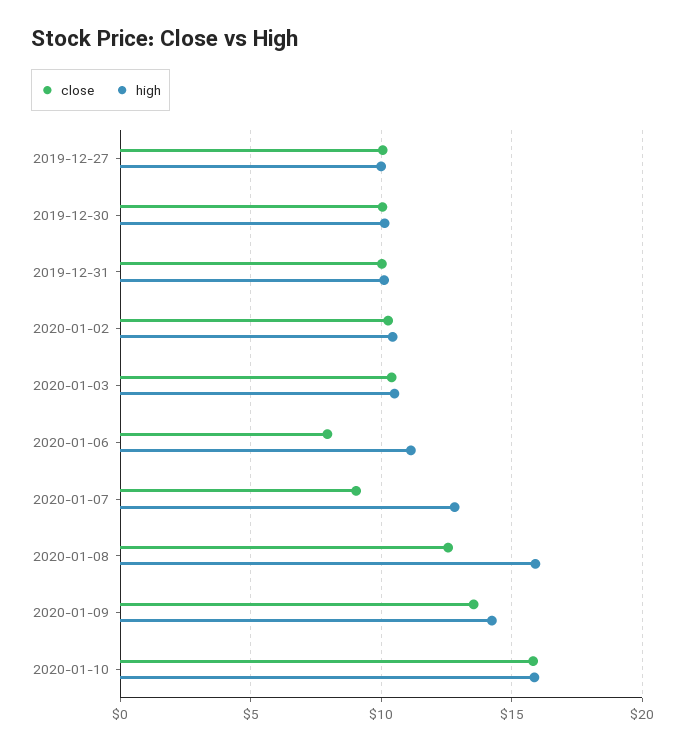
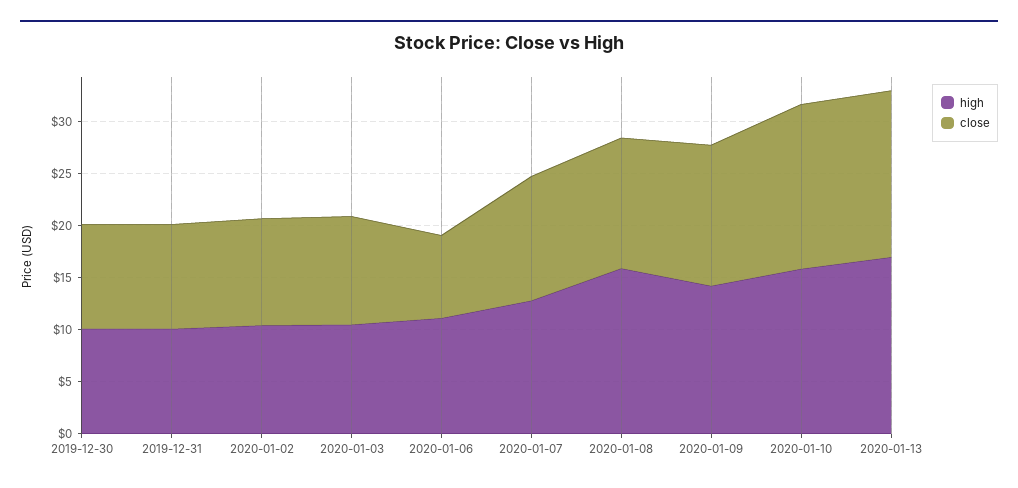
close, 2019-12-27: 10 -> none
high, 2019-12-27: 10 -> none
close, 2020-01-07: 9 -> 12
high, 2020-01-13: none -> 17
close, 2020-01-13: none -> 16

